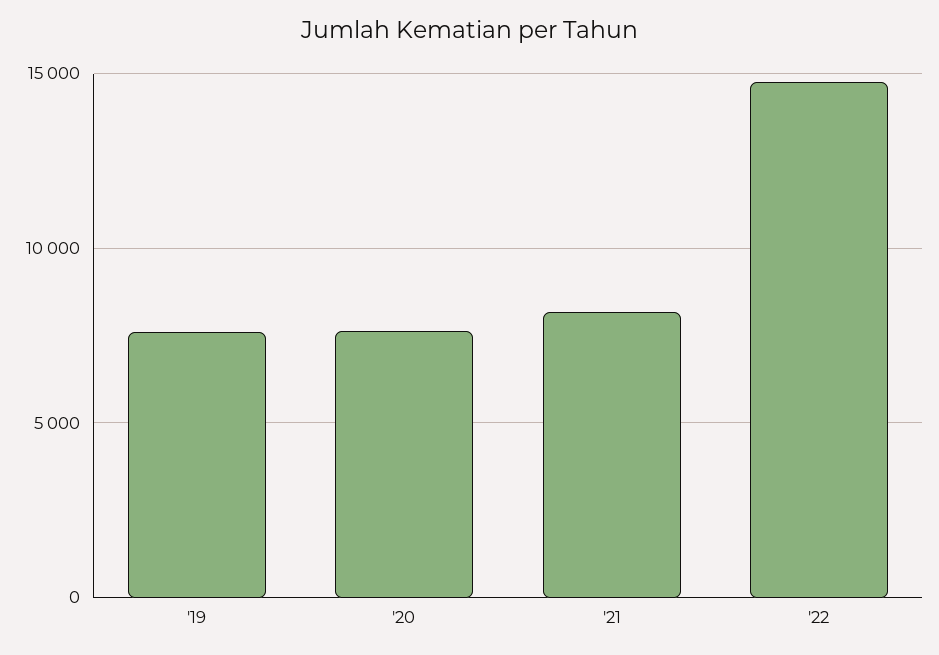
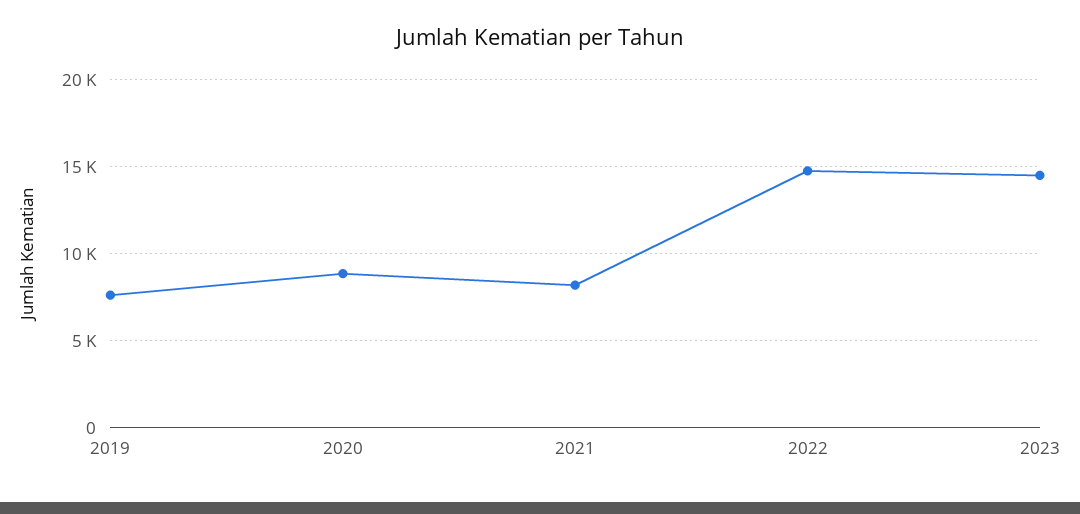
'20: 7500 -> 9000
2023: none -> 14500

